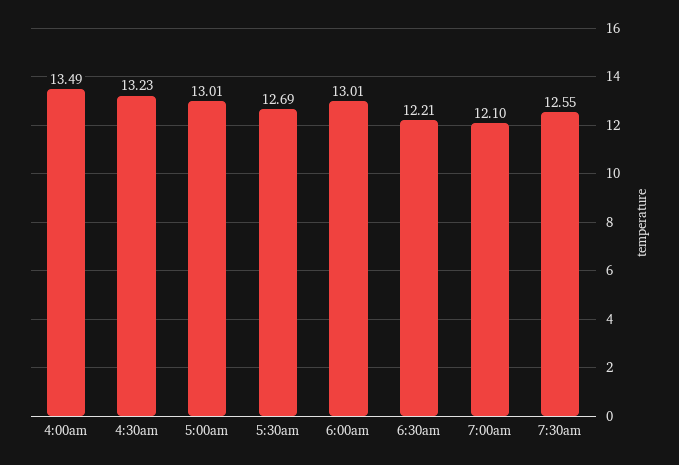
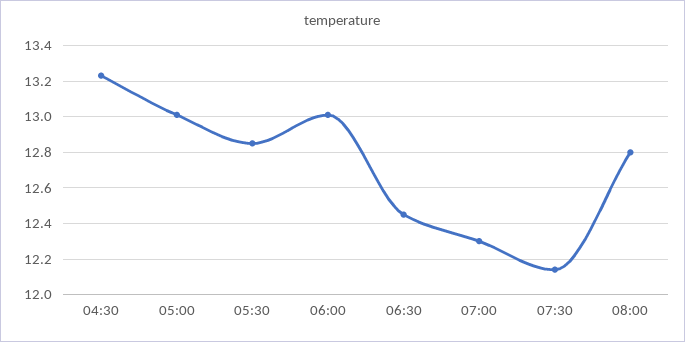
4:00am: 13.49 -> none
5:30am: 12.69 -> 12.85
6:30am: 12.21 -> 12.45
7:00am: 12.1 -> 12.3
7:30am: 12.55 -> 12.15
08:00: none -> 12.8

